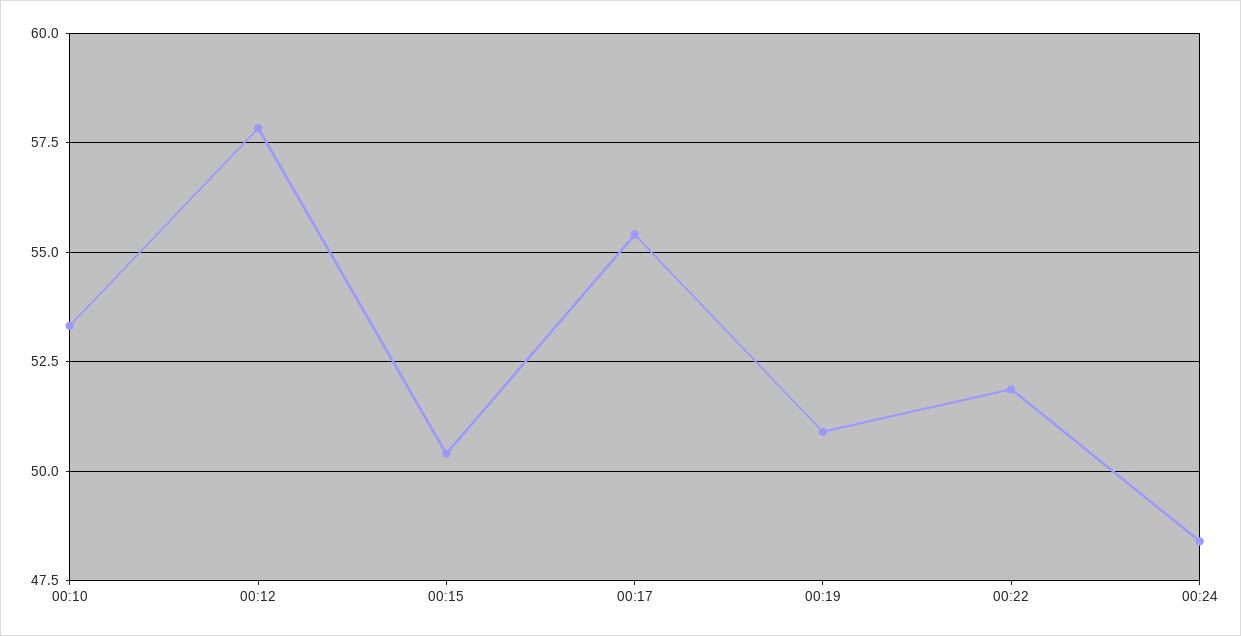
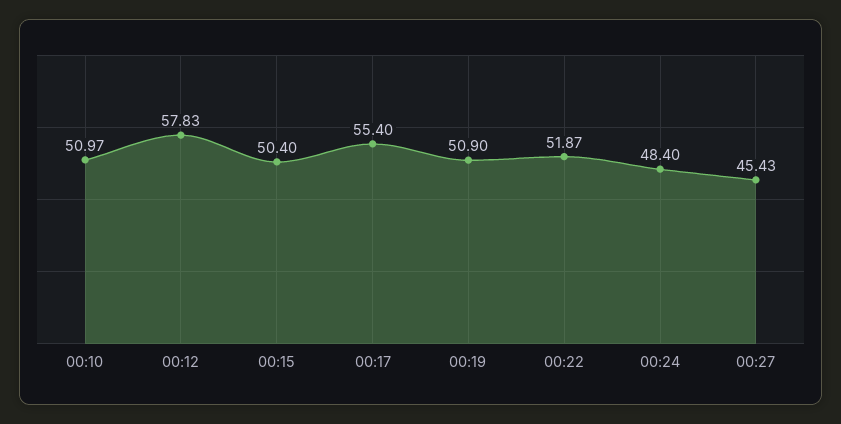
00:10: 53.25 -> 50.97
00:27: none -> 45.43

